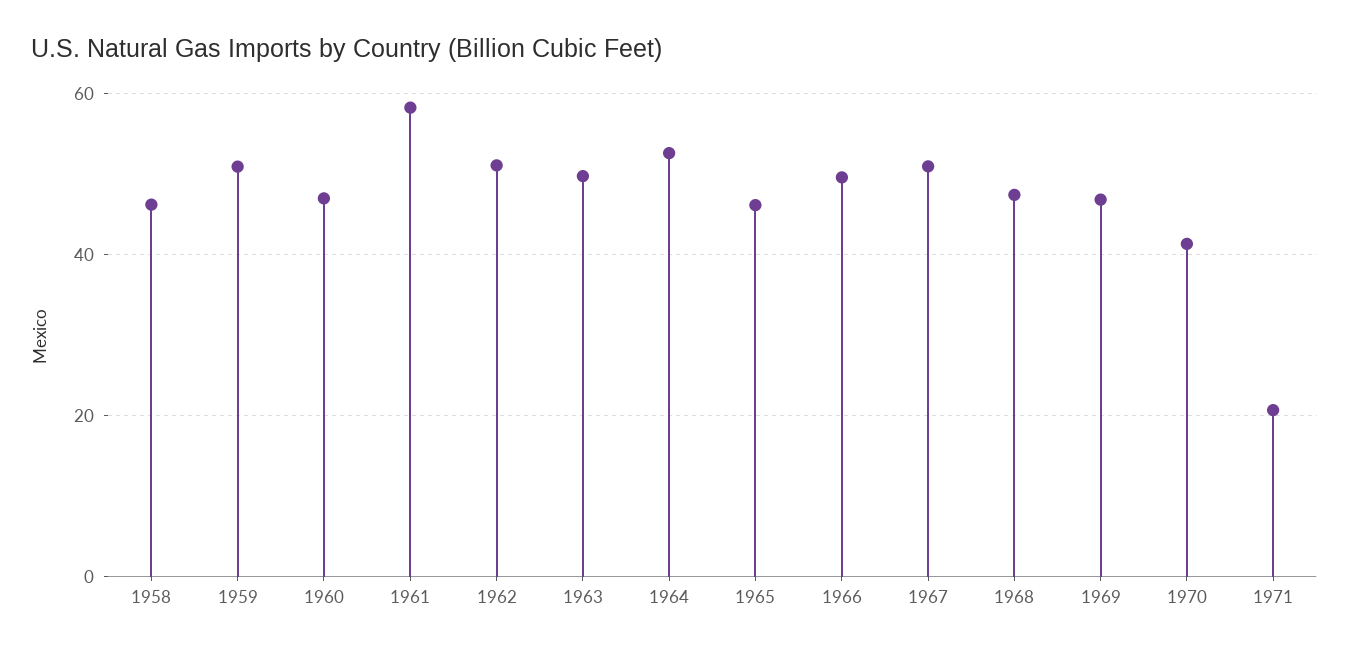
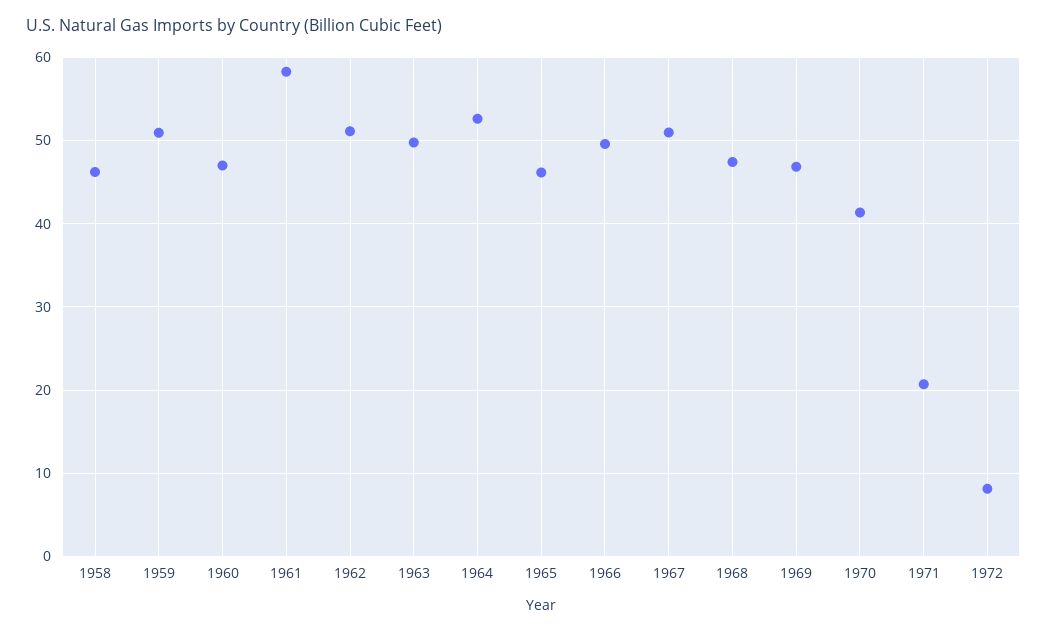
1972: none -> 8

